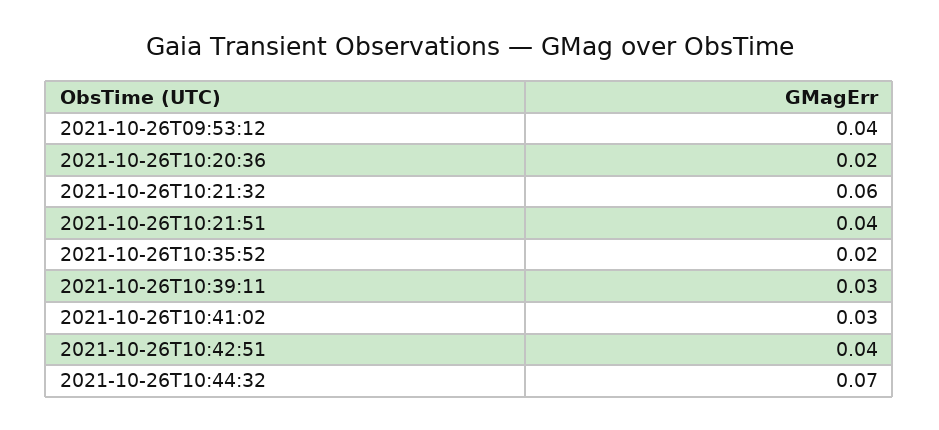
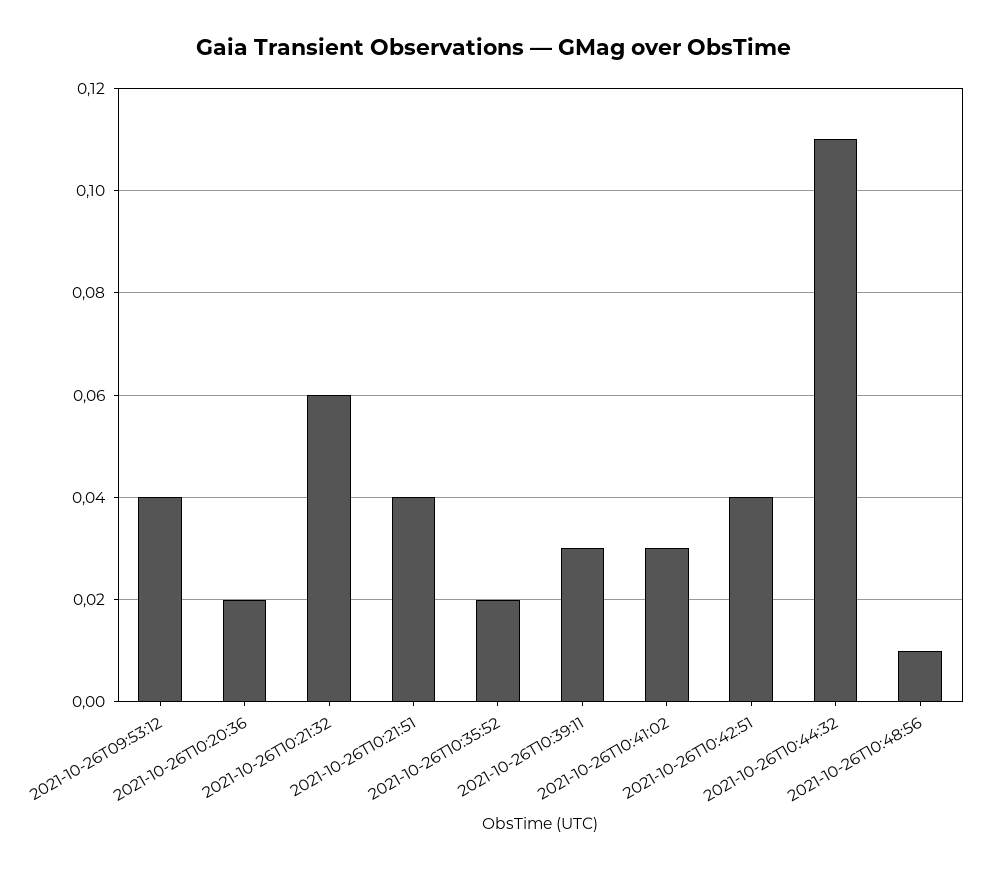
2021-10-26T10:44:32: 0.07 -> 0.11
2021-10-26T10:48:56: none -> 0.01

